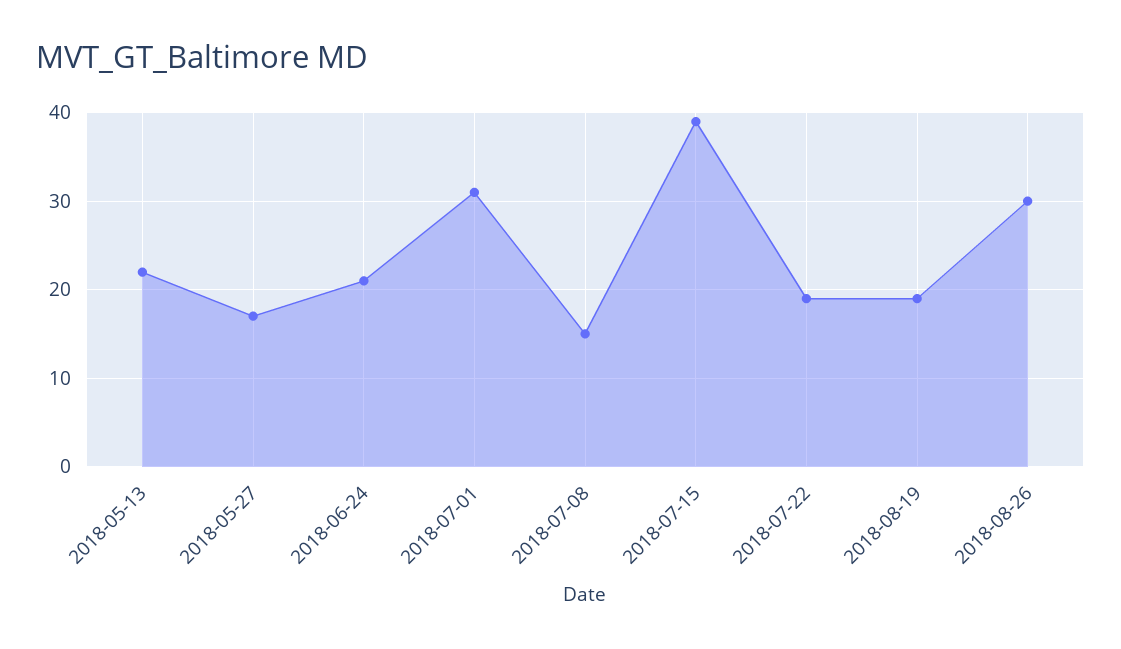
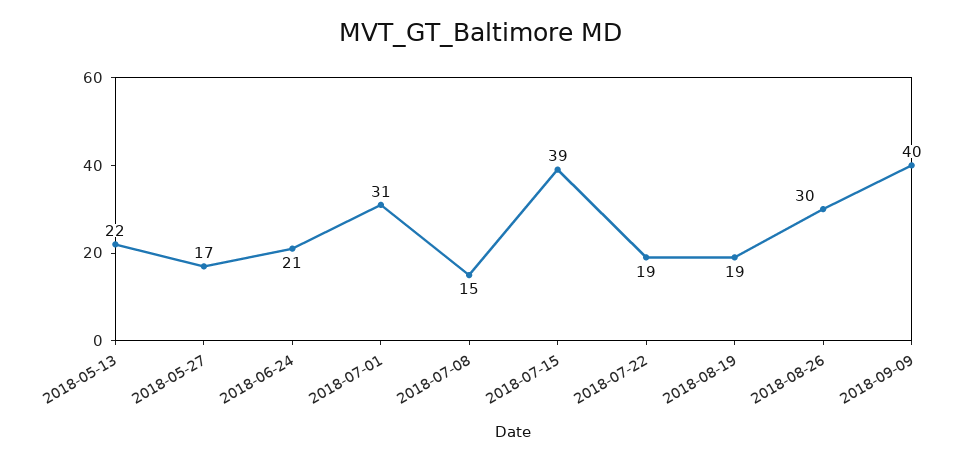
2018-09-09: none -> 40

